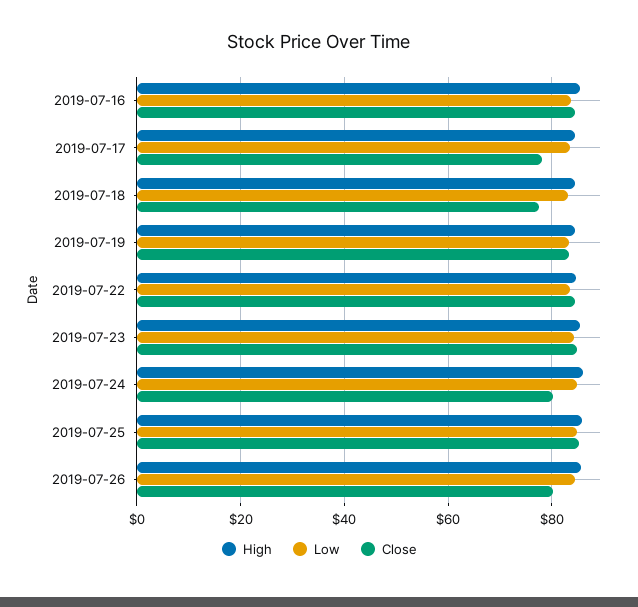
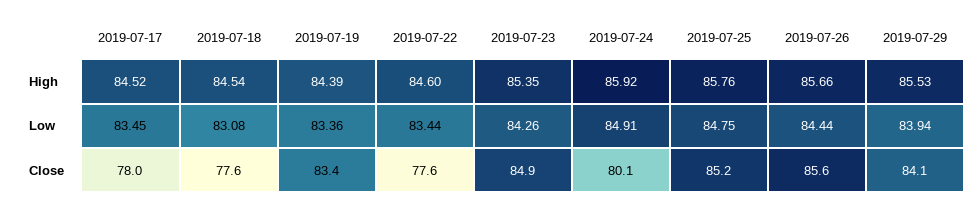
High, 2019-07-16: 86 -> none
Low, 2019-07-16: 84 -> none
Close, 2019-07-16: 84 -> none
Close, 2019-07-22: 84 -> 77.6
Close, 2019-07-26: 80 -> 85.6
High, 2019-07-29: none -> 85.53
Low, 2019-07-29: none -> 83.94
Close, 2019-07-29: none -> 84.1

